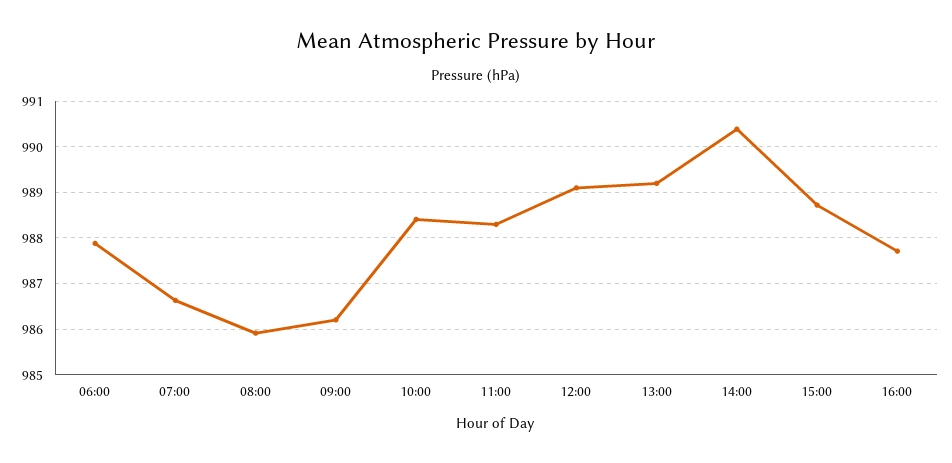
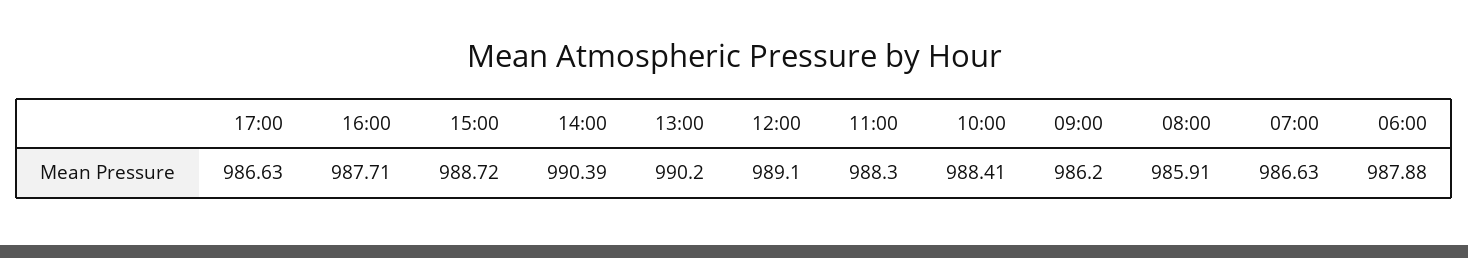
13:00: 989.2 -> 990.2
17:00: none -> 986.63

